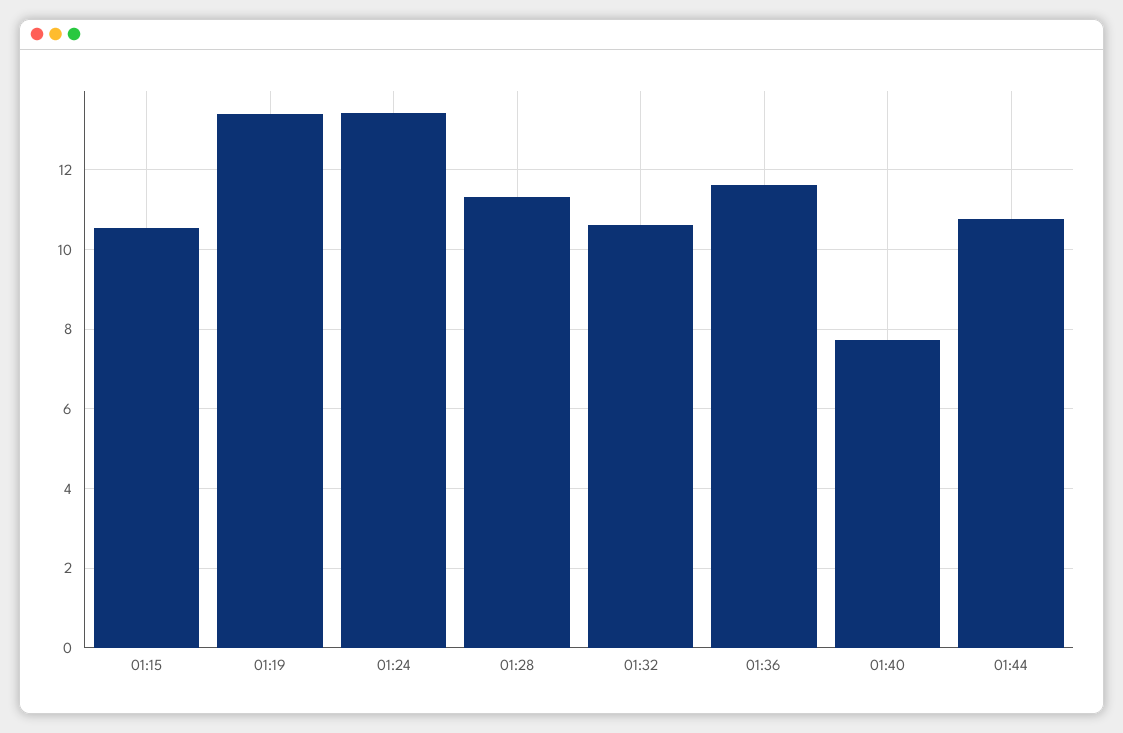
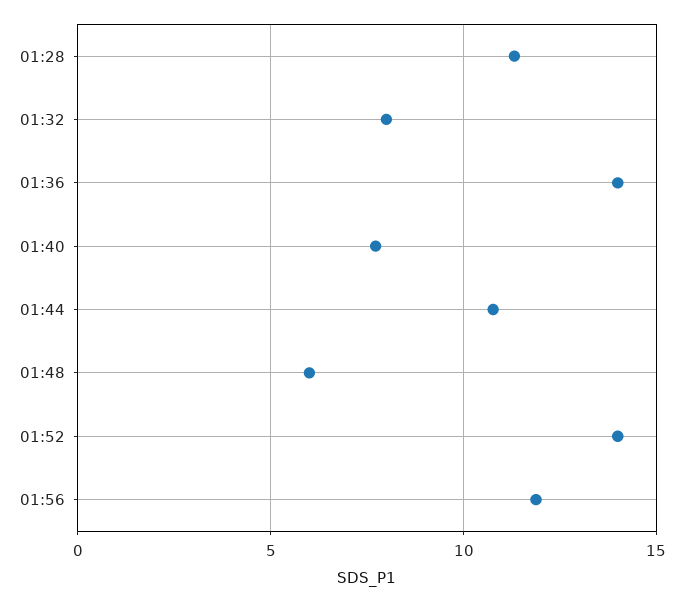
01:15: 10.6 -> none
01:19: 13.4 -> none
01:24: 13.4 -> none
01:32: 10.6 -> 8
01:36: 11.6 -> 14
01:48: none -> 6
01:52: none -> 14
01:56: none -> 12

